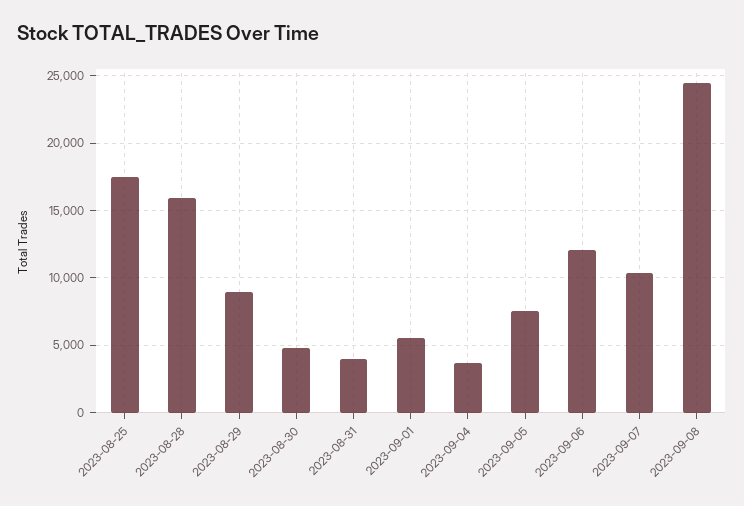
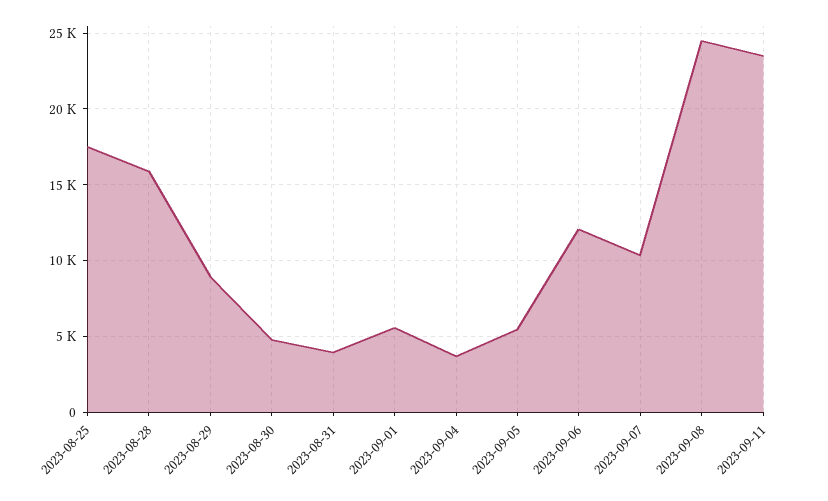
2023-09-05: 7500 -> 5500
2023-09-11: none -> 23500

